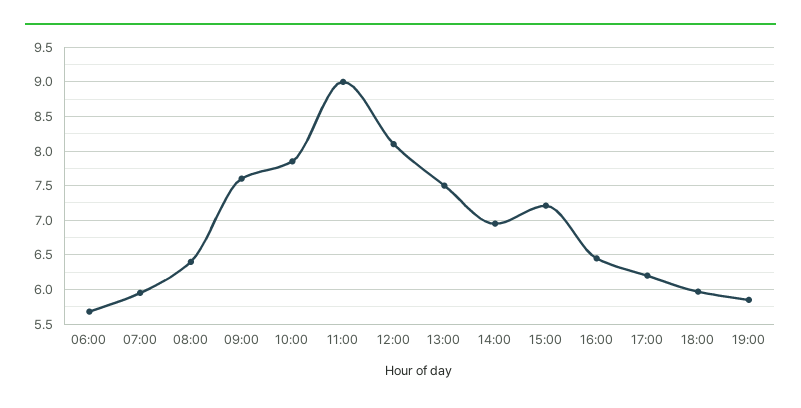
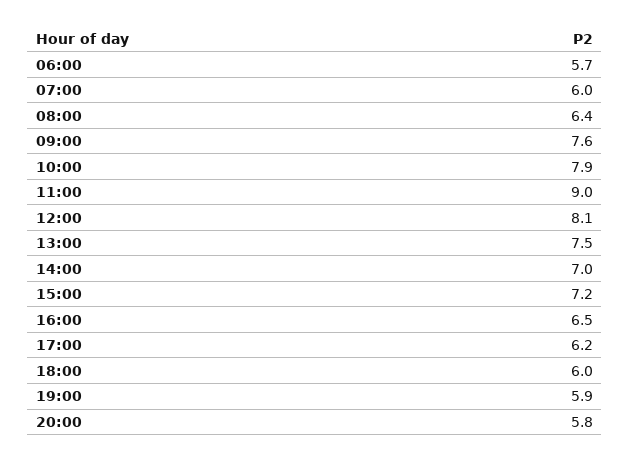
20:00: none -> 5.8

